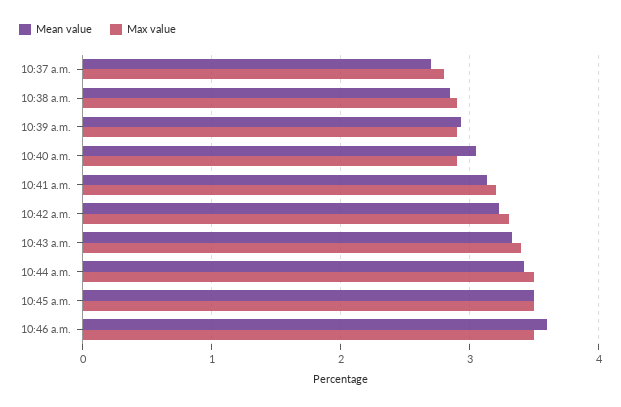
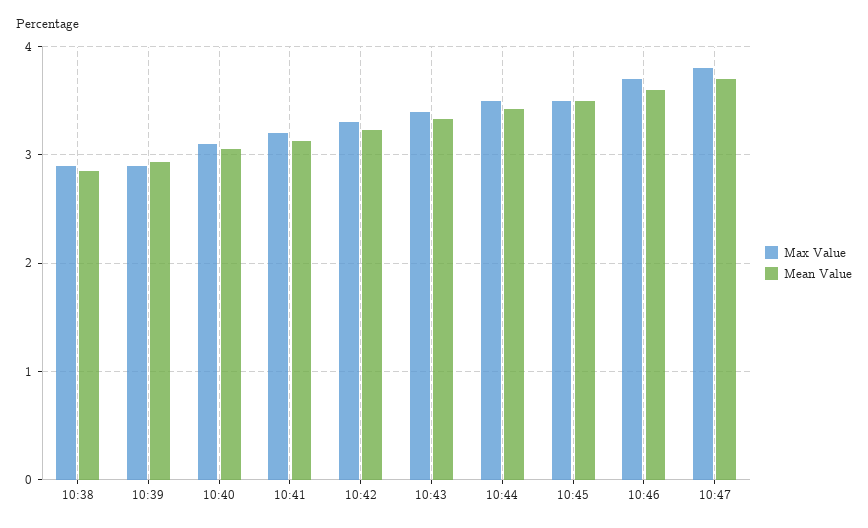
Mean value, 10:37 a.m.: 2.7 -> none
Max value, 10:37 a.m.: 2.8 -> none
Max value, 10:40 a.m.: 2.9 -> 3.1
Max value, 10:46 a.m.: 3.5 -> 3.7
Max value, 10:47: none -> 3.8
Mean value, 10:47: none -> 3.7

